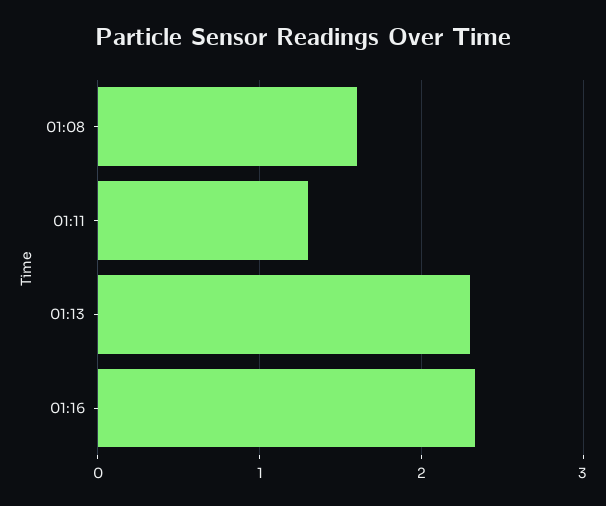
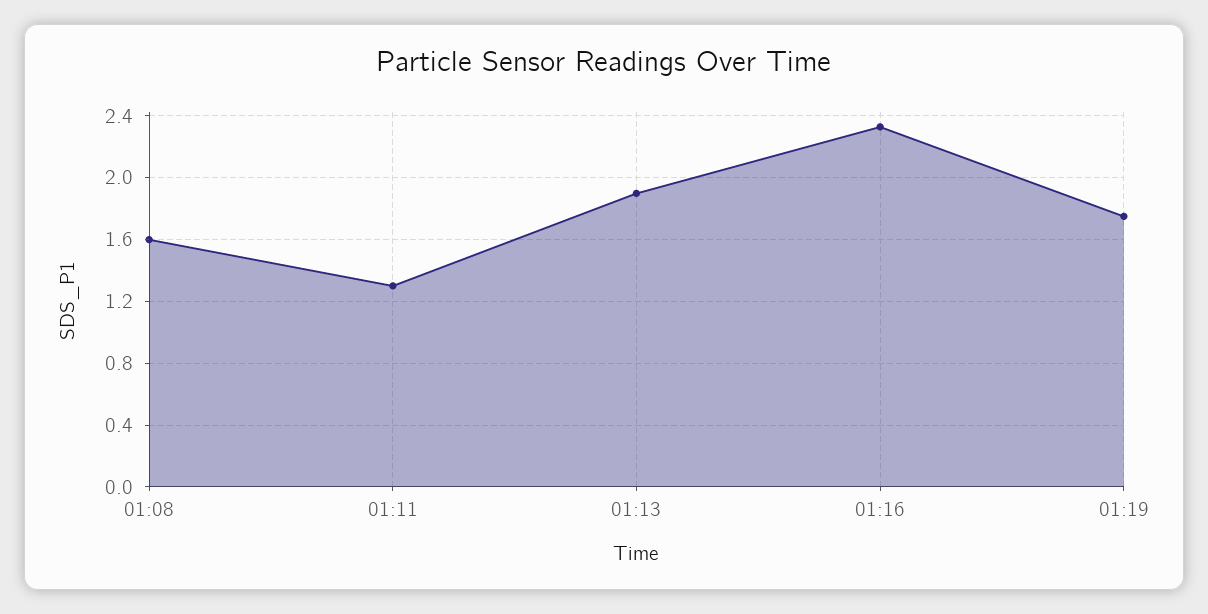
01:13: 2.3 -> 1.9
01:19: none -> 1.75

